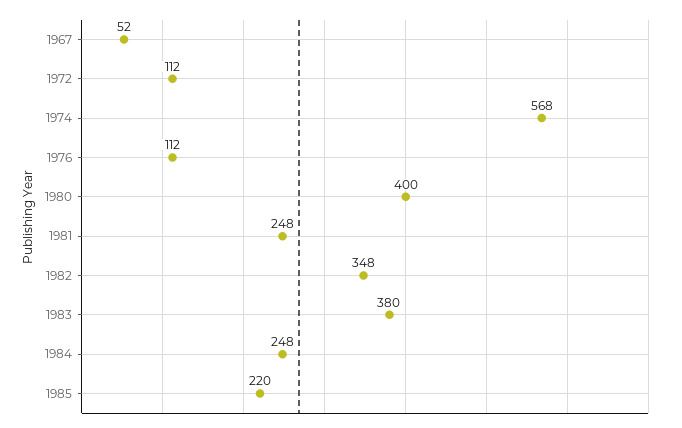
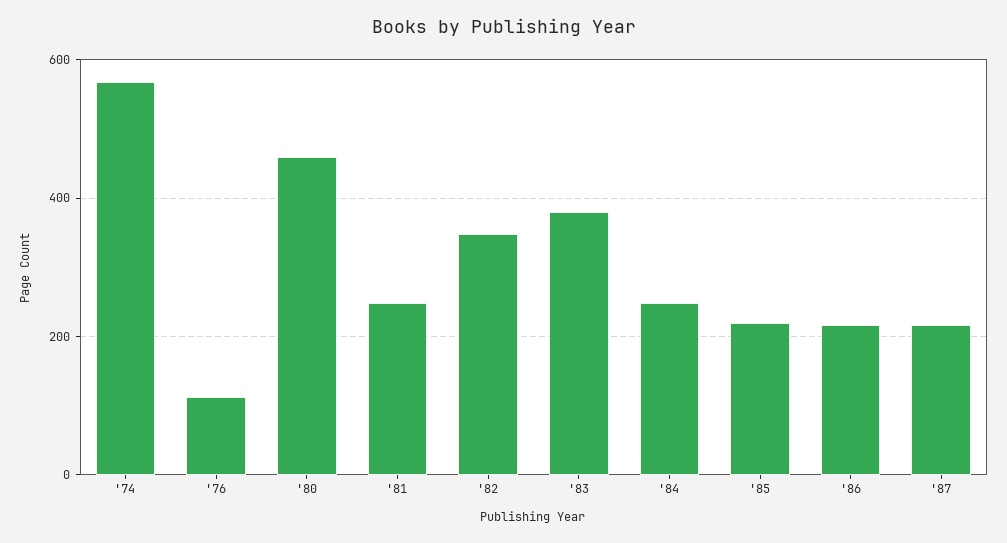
1967: 52 -> none
1972: 112 -> none
1980: 400 -> 460
'86: none -> 220
'87: none -> 220

